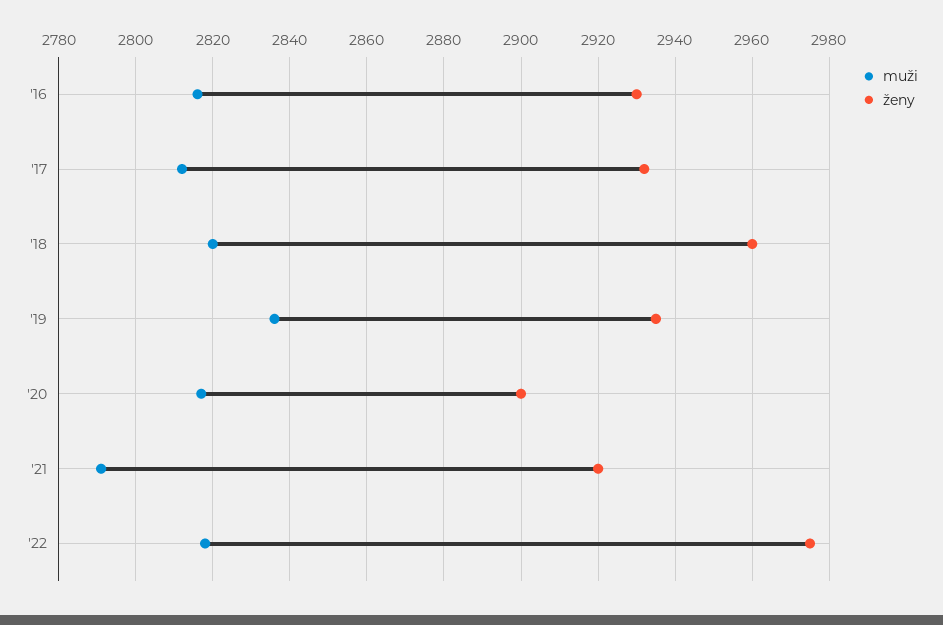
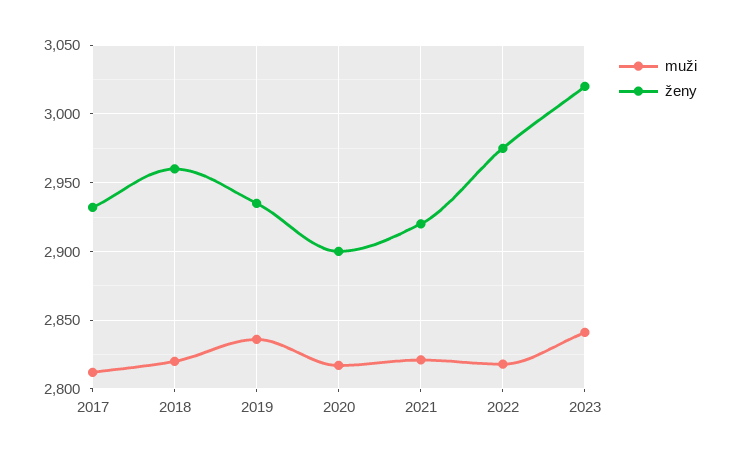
muži, '16: 2815 -> none
ženy, '16: 2930 -> none
muži, '21: 2790 -> 2820
muži, 2023: none -> 2840
ženy, 2023: none -> 3020

